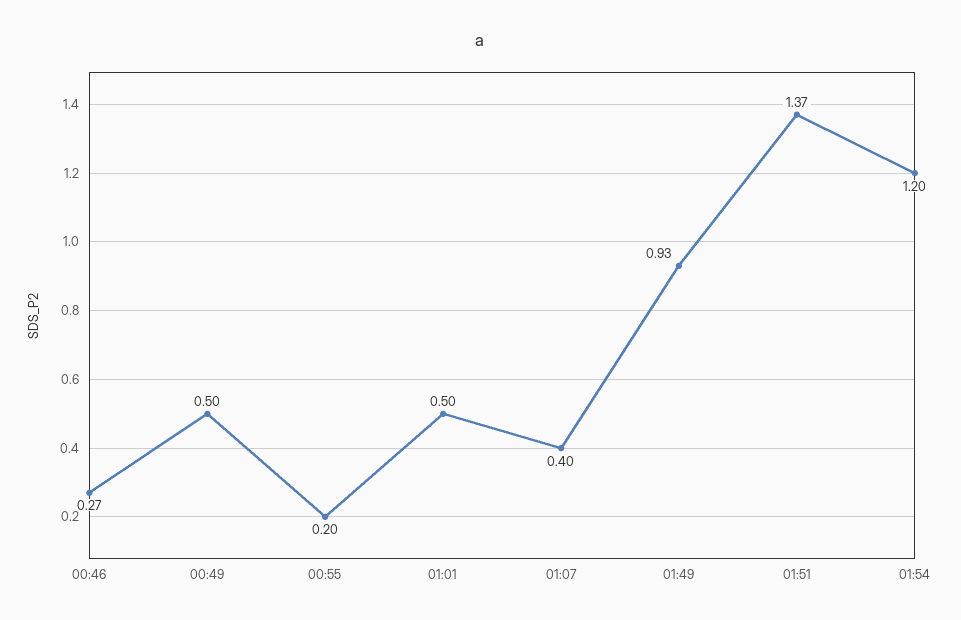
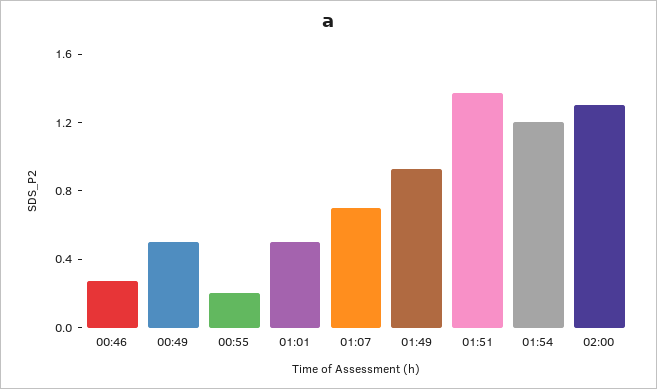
01:07: 0.4 -> 0.7
02:00: none -> 1.3

